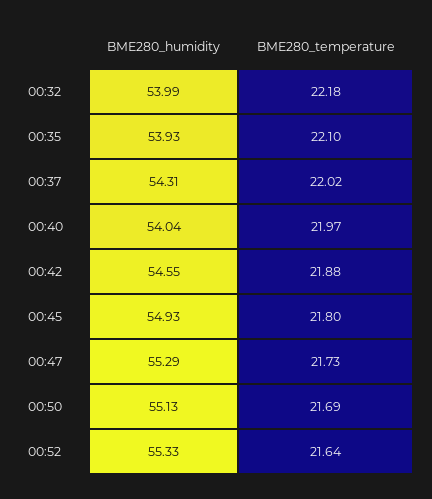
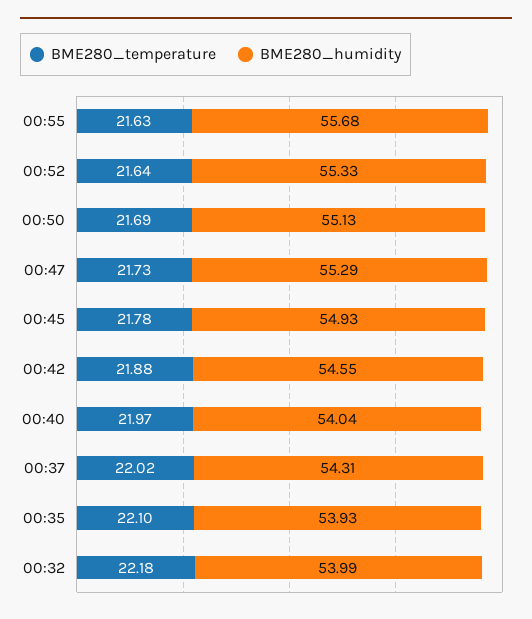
BME280_temperature, 00:45: 21.8 -> 21.78
BME280_temperature, 00:55: none -> 21.63
BME280_humidity, 00:55: none -> 55.68

